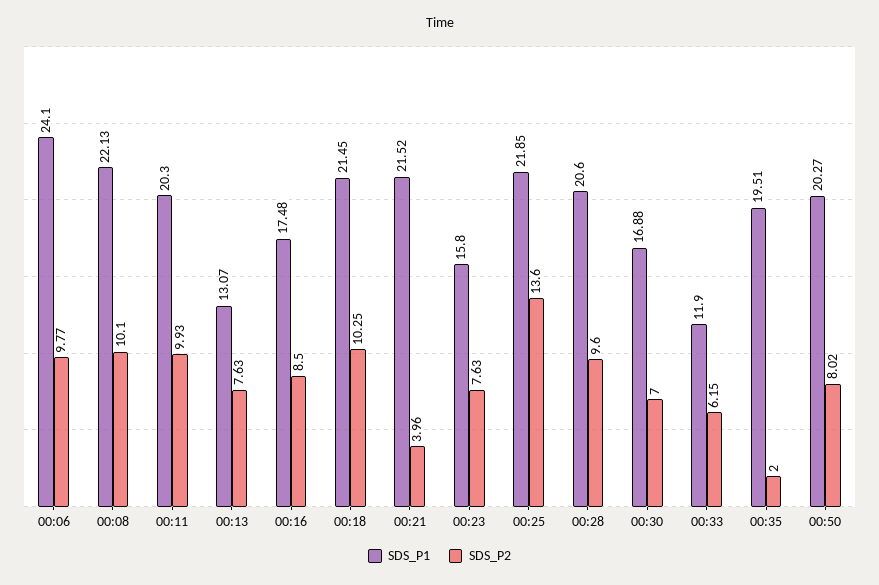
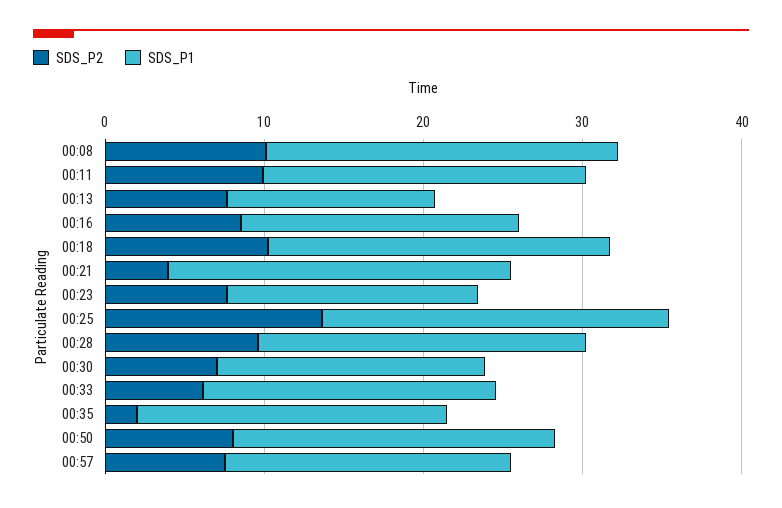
SDS_P1, 00:06: 24.1 -> none
SDS_P2, 00:06: 9.77 -> none
SDS_P1, 00:33: 11.9 -> 18
SDS_P2, 00:57: none -> 8
SDS_P1, 00:57: none -> 18

